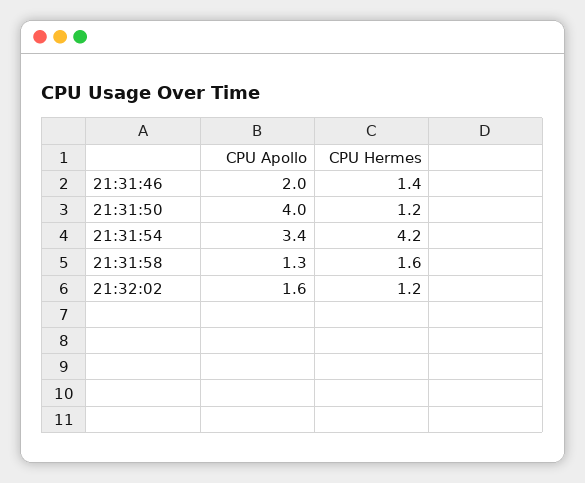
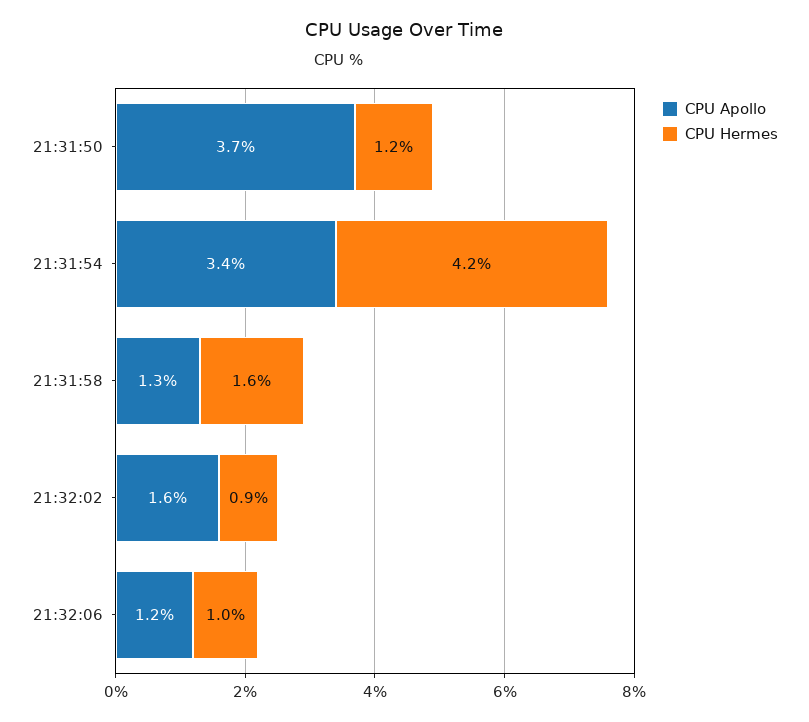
CPU Apollo, 21:31:46: 2 -> none
CPU Hermes, 21:31:46: 1.4 -> none
CPU Apollo, 21:31:50: 4 -> 3.7
CPU Hermes, 21:32:02: 1.2 -> 0.9
CPU Apollo, 21:32:06: none -> 1.2
CPU Hermes, 21:32:06: none -> 1

